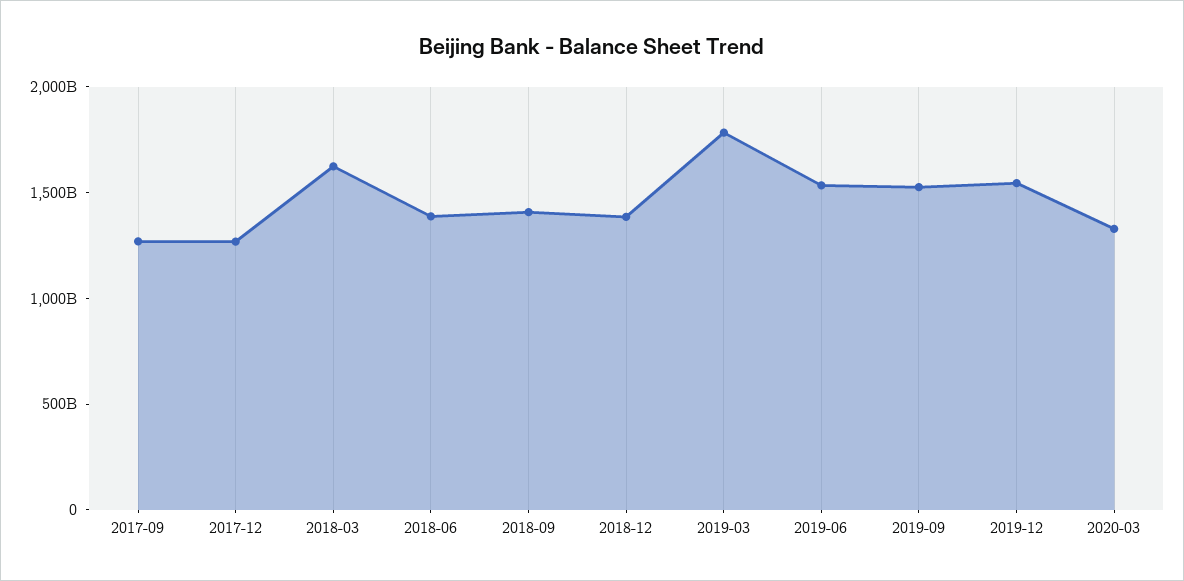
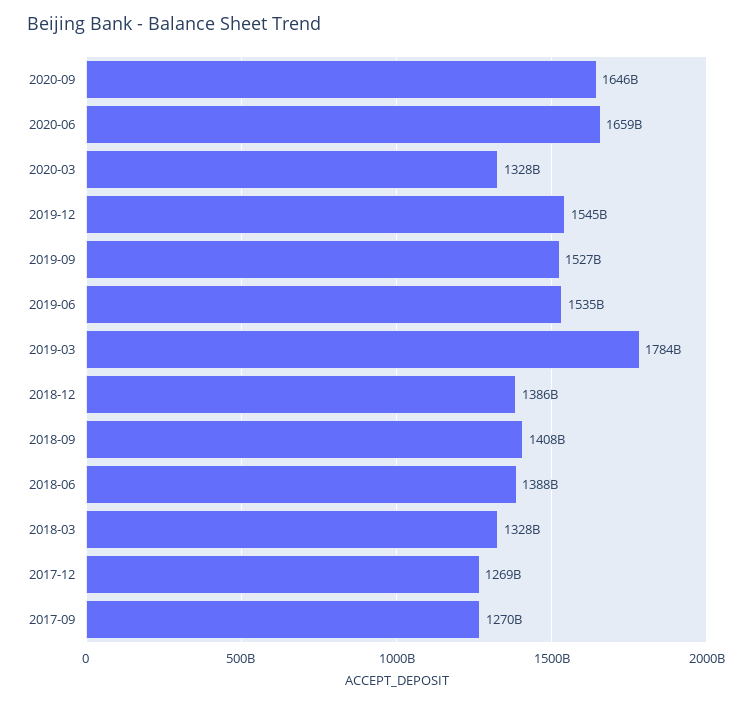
2018-03: 1600000000000 -> 1328000000000
2020-09: none -> 1646000000000
2020-06: none -> 1659000000000

